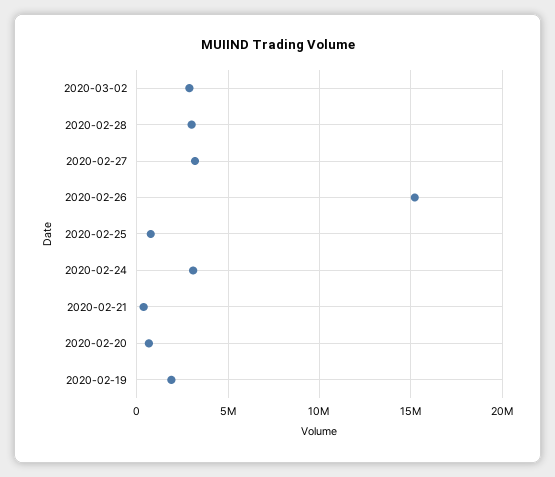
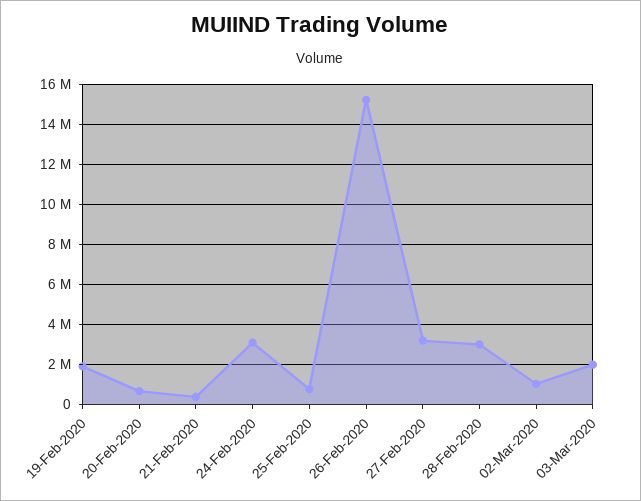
2020-03-02: 3000000 -> 1000000
03-Mar-2020: none -> 2000000

